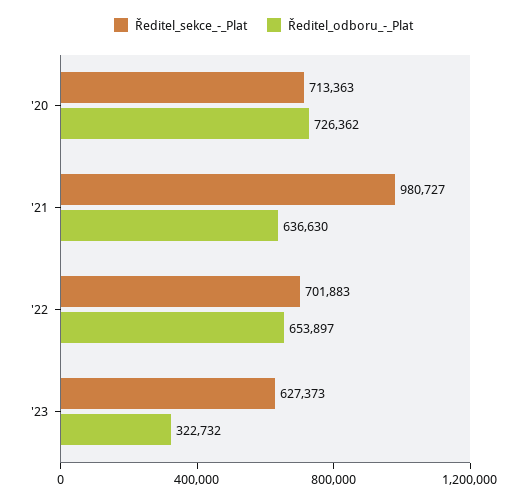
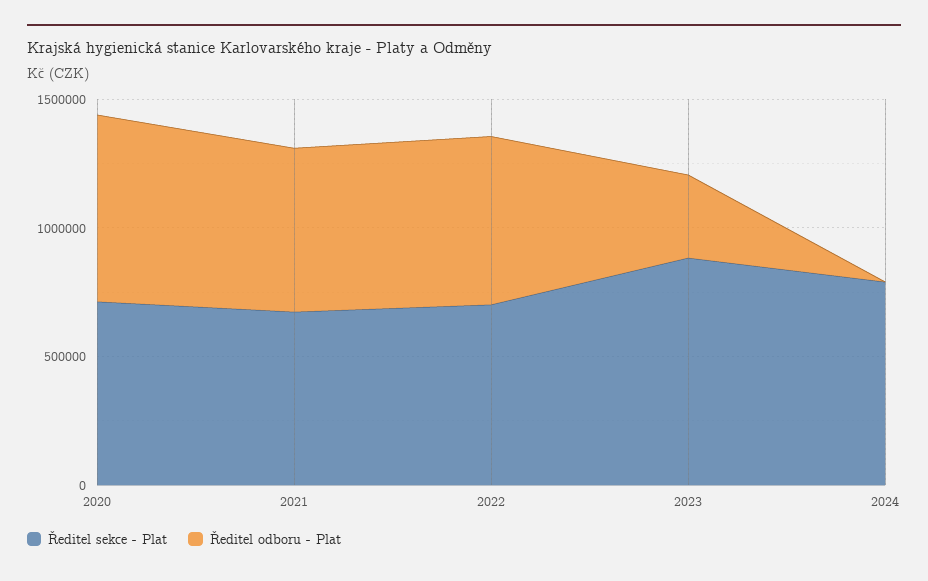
Ředitel_sekce_-_Plat, '21: 980727 -> 700000
Ředitel_sekce_-_Plat, '23: 627373 -> 900000
Ředitel_sekce_-_Plat, 2024: none -> 800000
Ředitel_odboru_-_Plat, 2024: none -> 0

